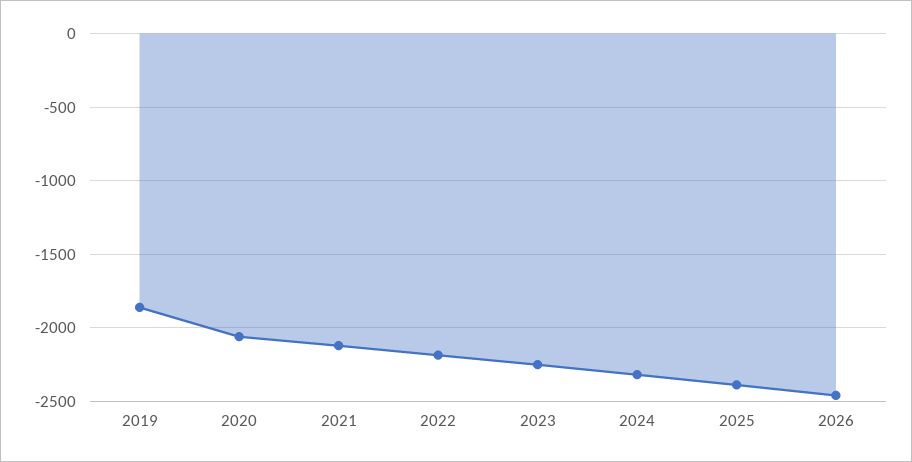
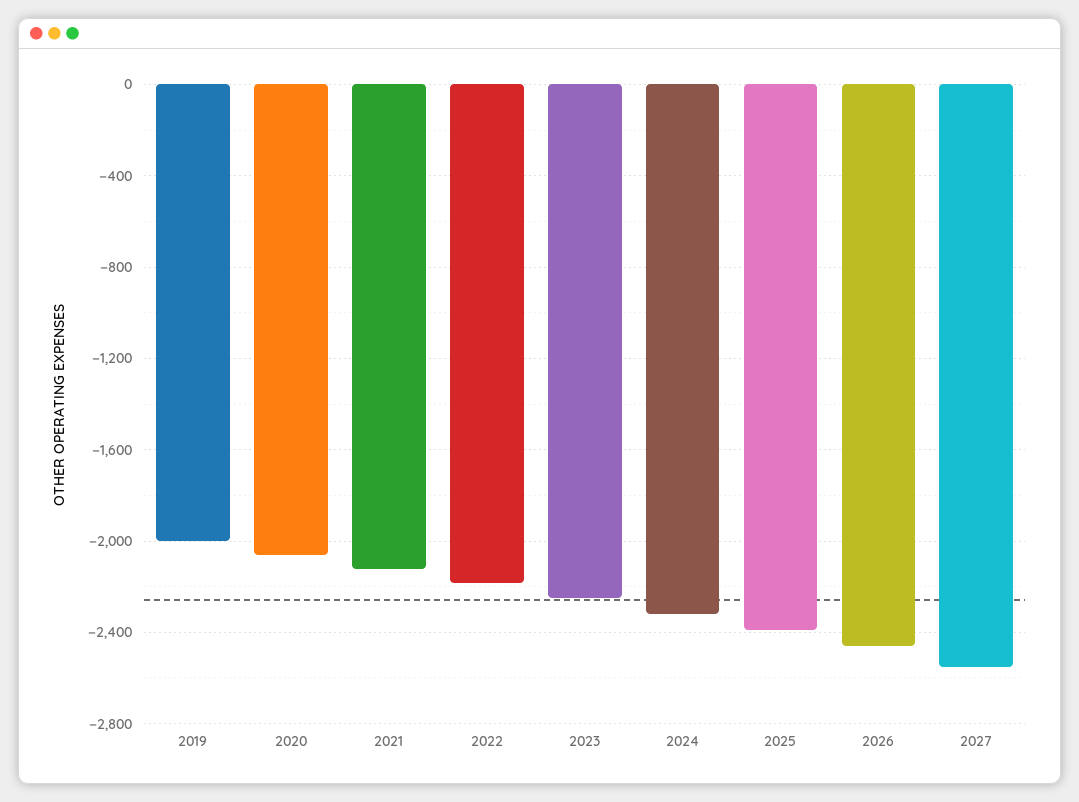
2019: -1850 -> -2000
2027: none -> -2550

